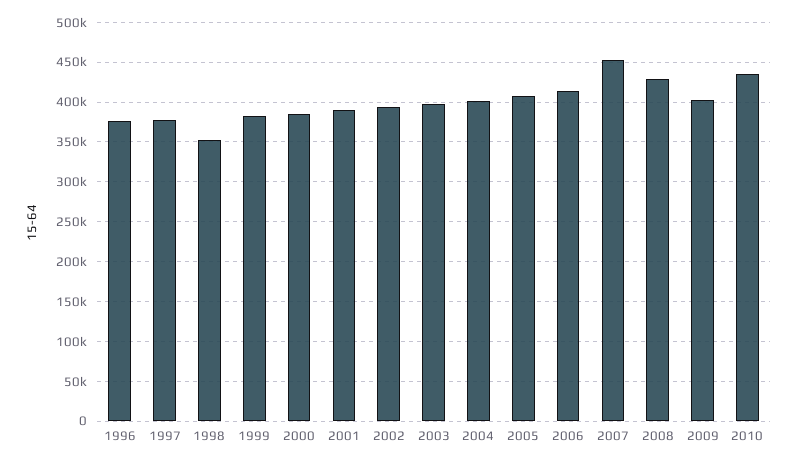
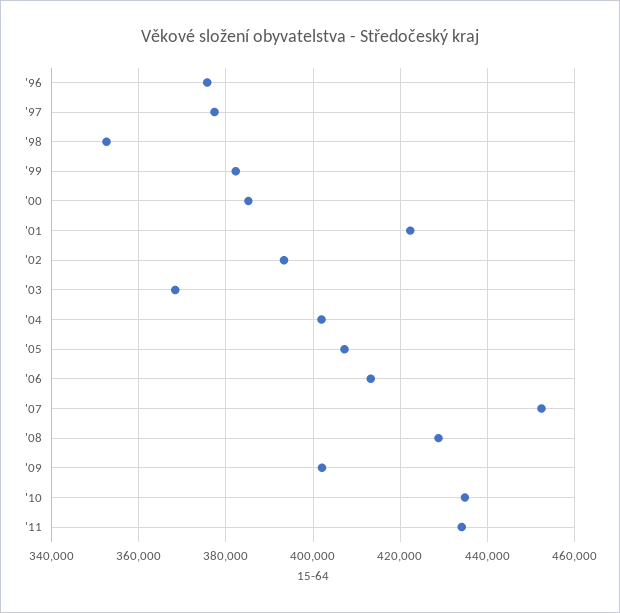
2001: 390000 -> 422000
2003: 400000 -> 368000
'11: none -> 434000

